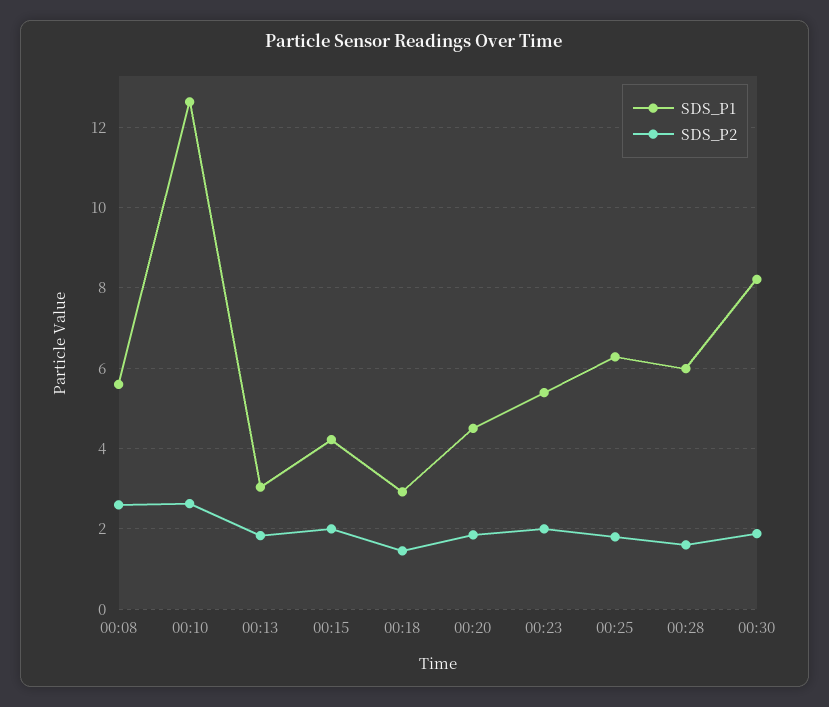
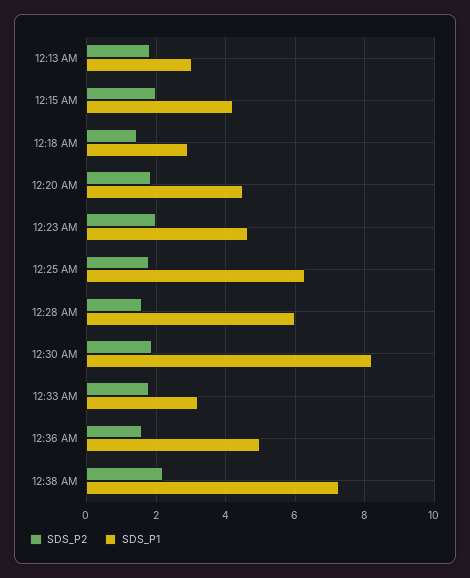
SDS_P1, 00:08: 5.6 -> none
SDS_P2, 00:08: 2.6 -> none
SDS_P1, 00:10: 12.6 -> none
SDS_P2, 00:10: 2.6 -> none
SDS_P1, 00:23: 5.4 -> 4.6
SDS_P2, 12:33 AM: none -> 1.8
SDS_P1, 12:33 AM: none -> 3.2
SDS_P2, 12:36 AM: none -> 1.6
SDS_P1, 12:36 AM: none -> 5
SDS_P2, 12:38 AM: none -> 2.2
SDS_P1, 12:38 AM: none -> 7.2

